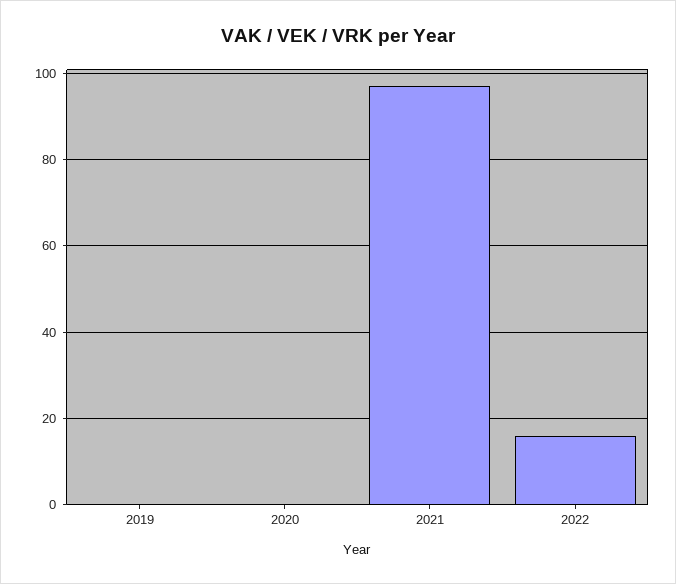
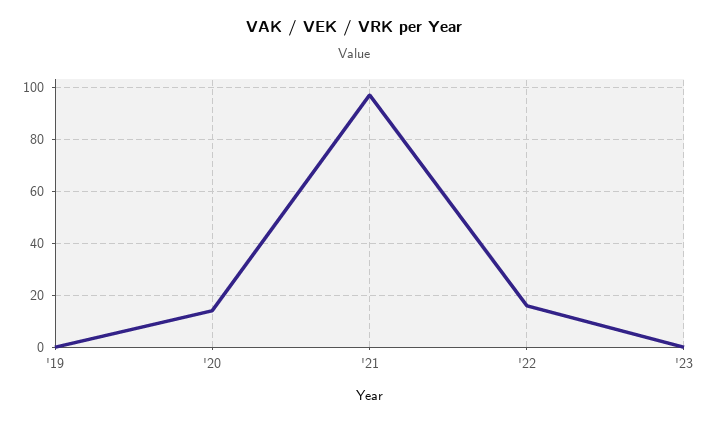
2020: 0 -> 15
'23: none -> 0

